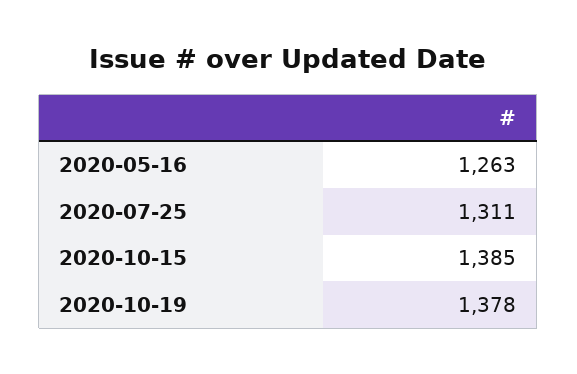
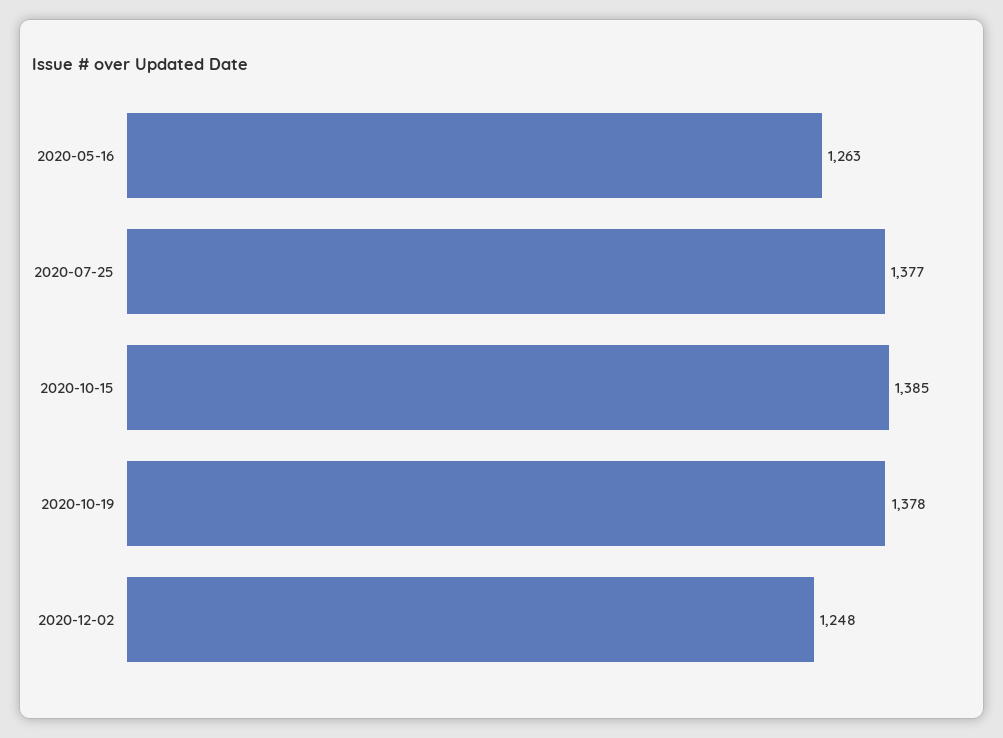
2020-07-25: 1311 -> 1377
2020-12-02: none -> 1248

